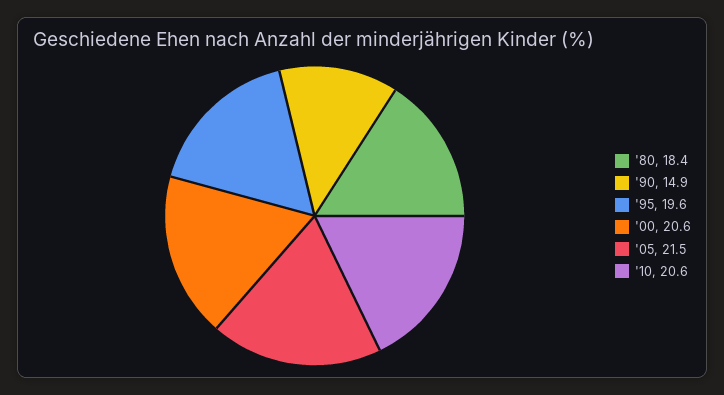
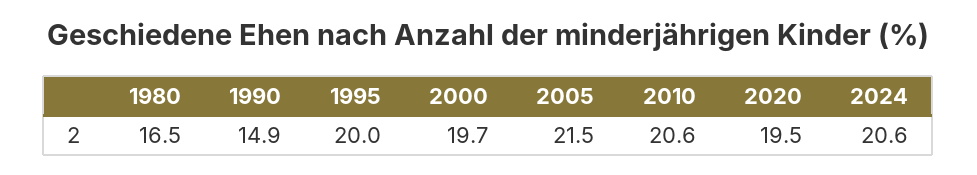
'80: 18.4 -> 16.5
'95: 19.6 -> 20
'00: 20.6 -> 19.7
2020: none -> 19.5
2024: none -> 20.6

